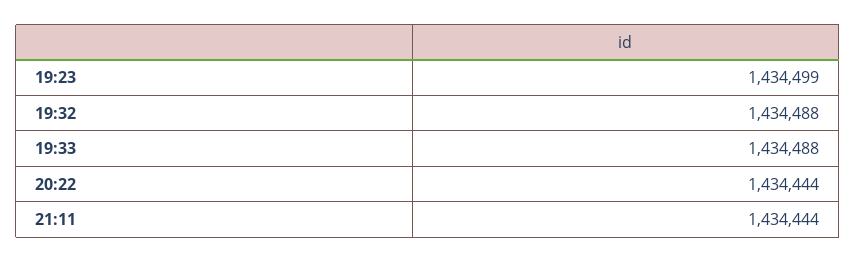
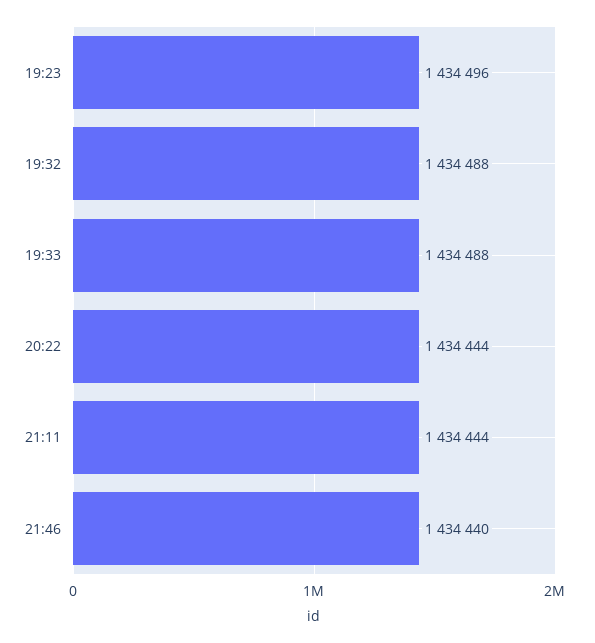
19:23: 1434499 -> 1434496
21:46: none -> 1434440

